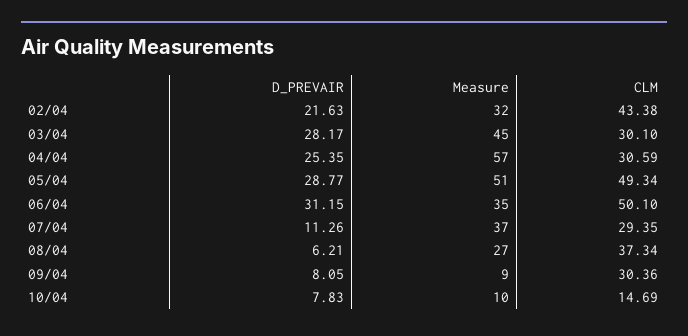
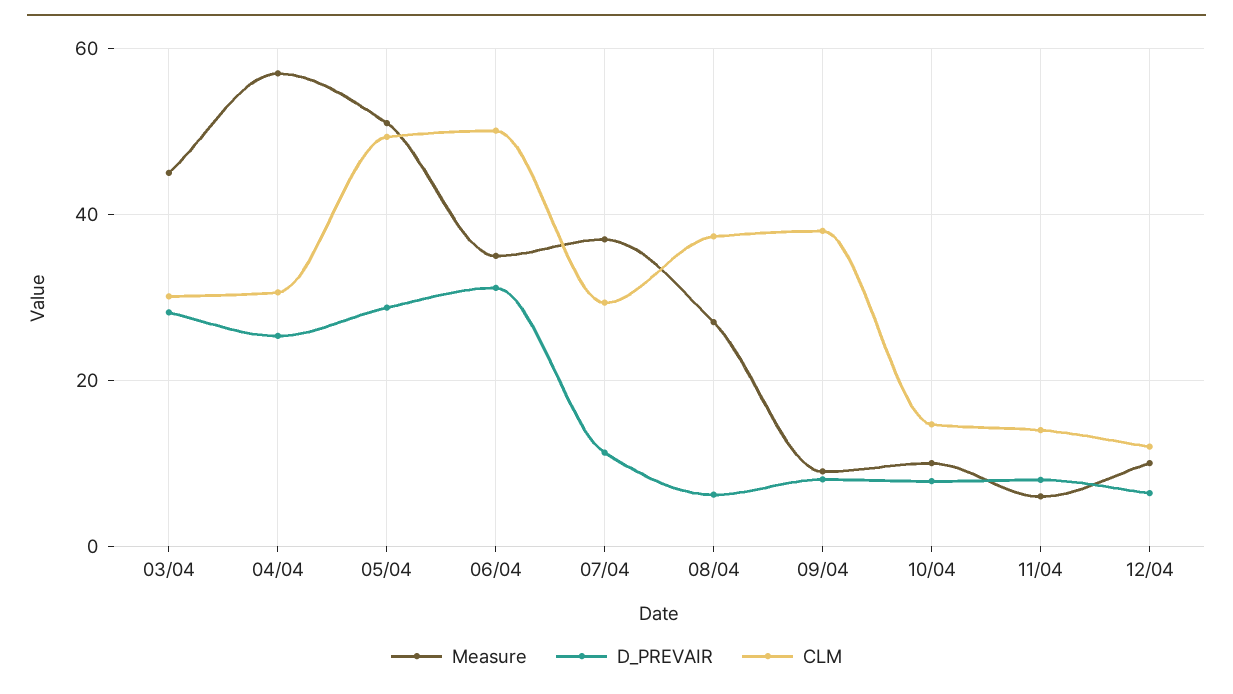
D_PREVAIR, 02/04: 21.63 -> none
Measure, 02/04: 32 -> none
CLM, 02/04: 43.38 -> none
CLM, 09/04: 30.36 -> 38
Measure, 11/04: none -> 6
D_PREVAIR, 11/04: none -> 8
CLM, 11/04: none -> 14
Measure, 12/04: none -> 10
D_PREVAIR, 12/04: none -> 6
CLM, 12/04: none -> 12

